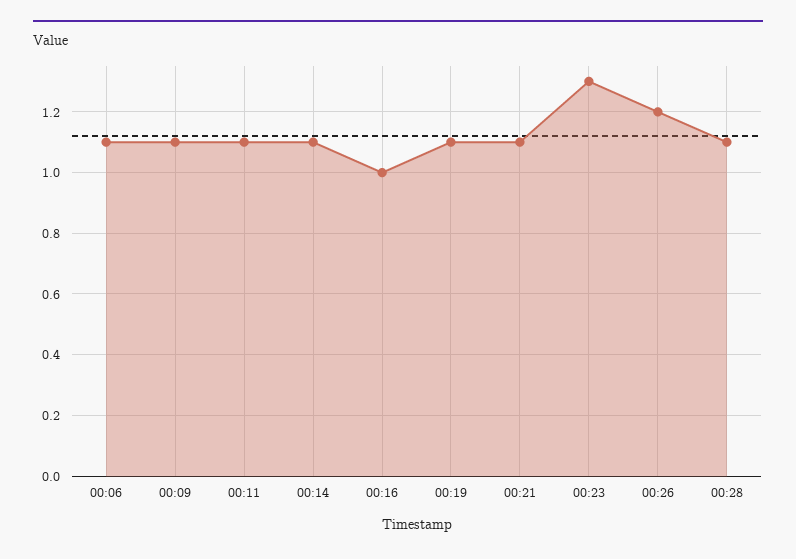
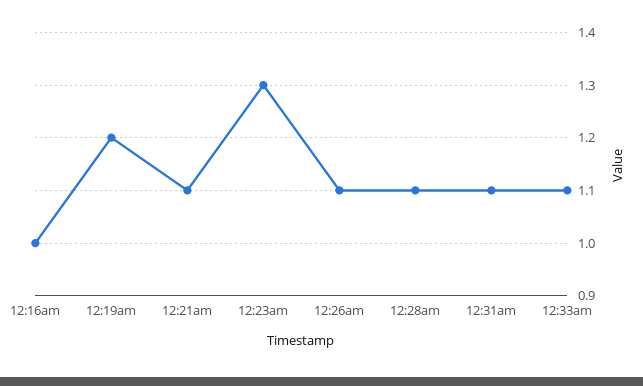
00:06: 1.1 -> none
00:09: 1.1 -> none
00:11: 1.1 -> none
00:14: 1.1 -> none
00:19: 1.1 -> 1.2
00:26: 1.2 -> 1.1
12:31am: none -> 1.1
12:33am: none -> 1.1

